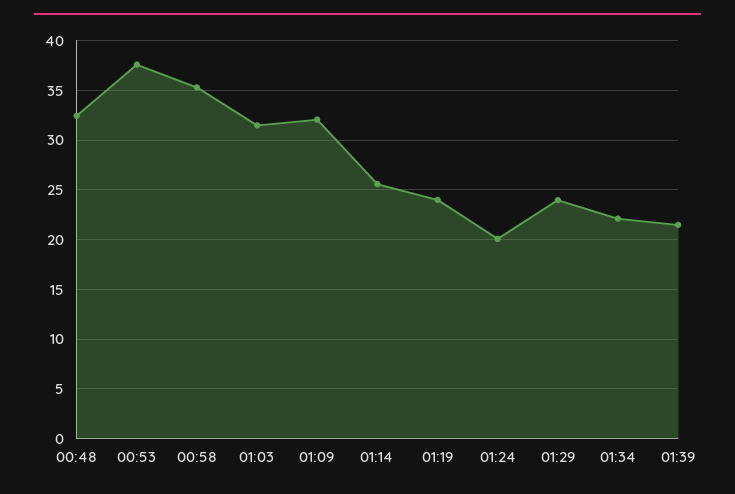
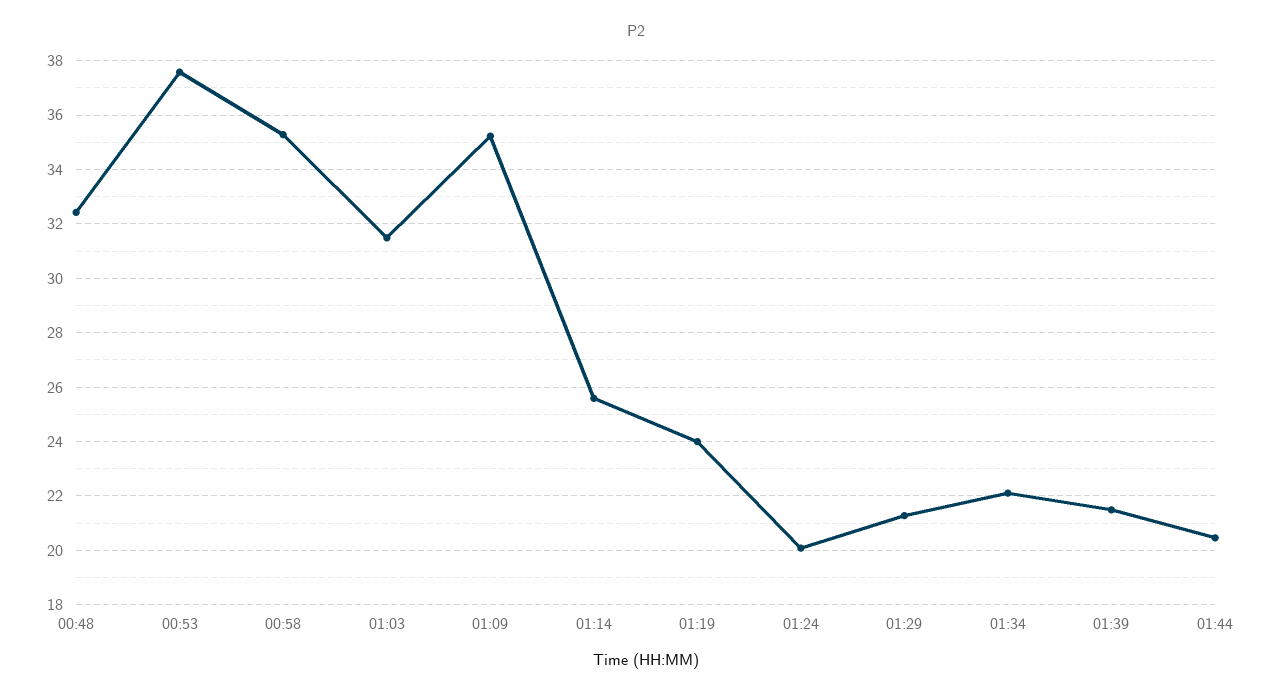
01:09: 32 -> 35.25
01:29: 24 -> 21.25
01:44: none -> 20.5

